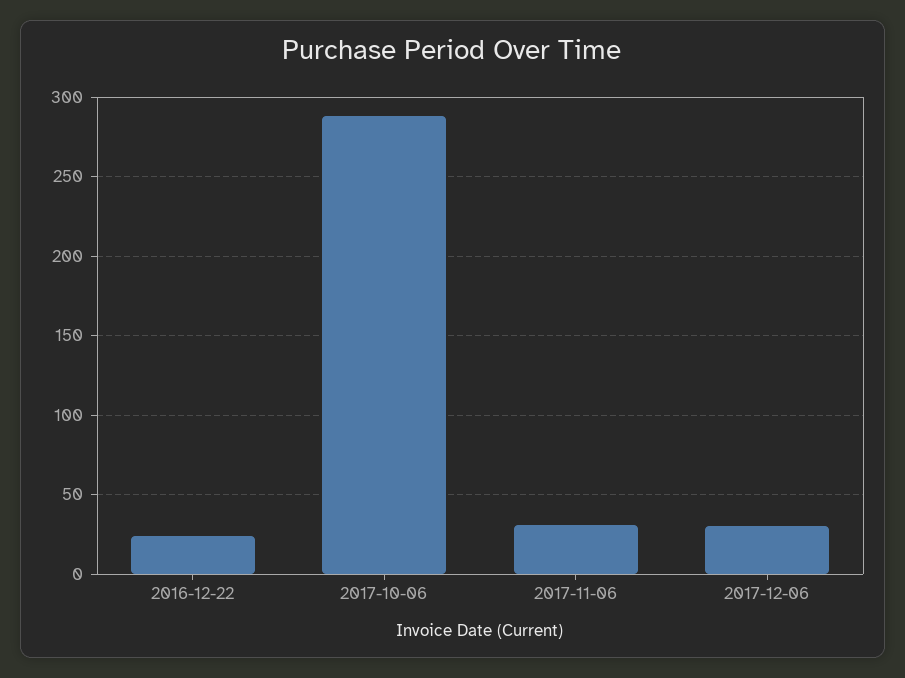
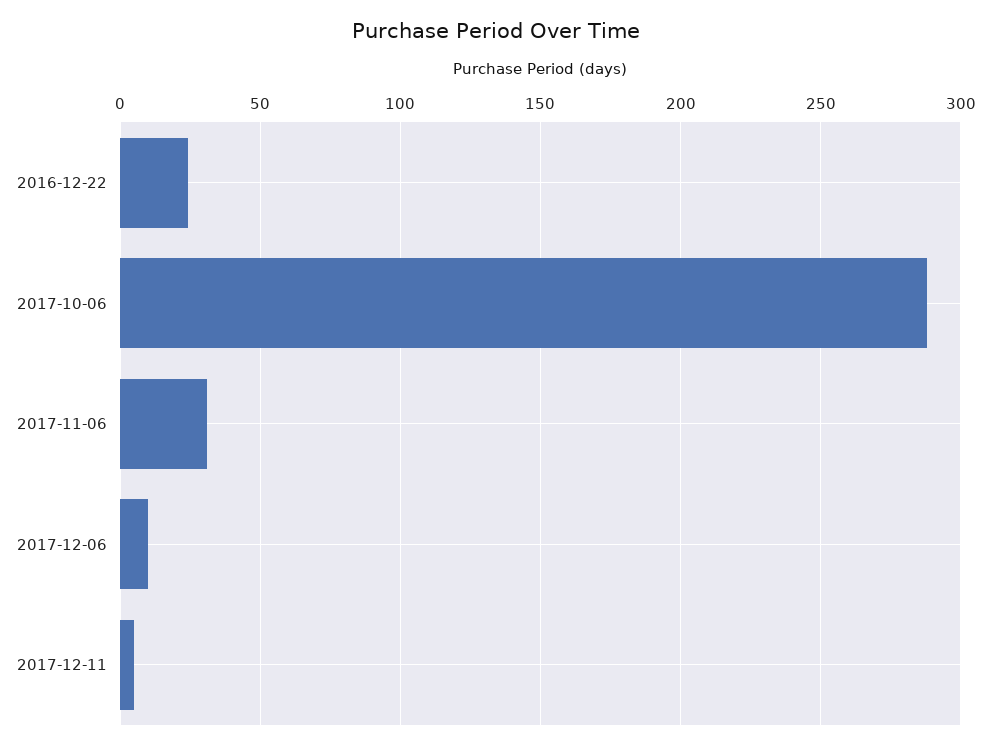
2017-12-06: 30 -> 10
2017-12-11: none -> 5

